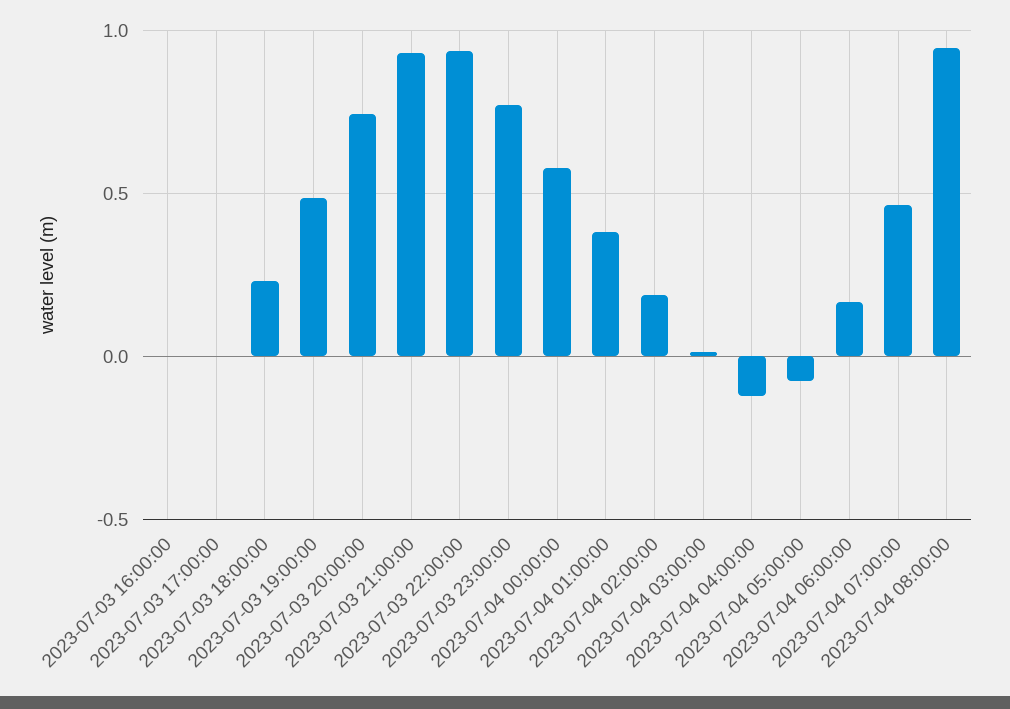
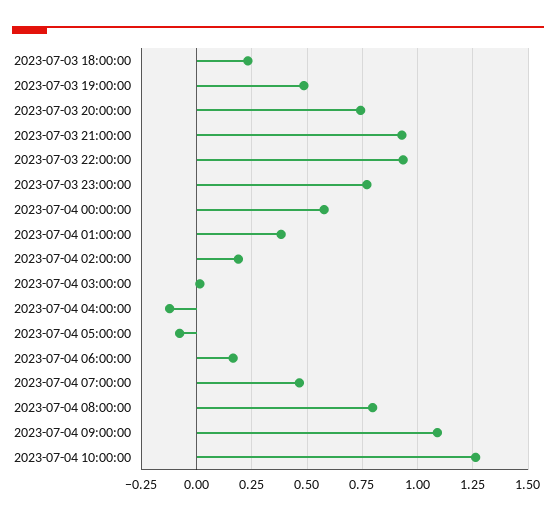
2023-07-03 16:00:00: 0 -> none
2023-07-03 17:00:00: 0 -> none
2023-07-04 08:00:00: 0.95 -> 0.8
2023-07-04 09:00:00: none -> 1.1
2023-07-04 10:00:00: none -> 1.25

